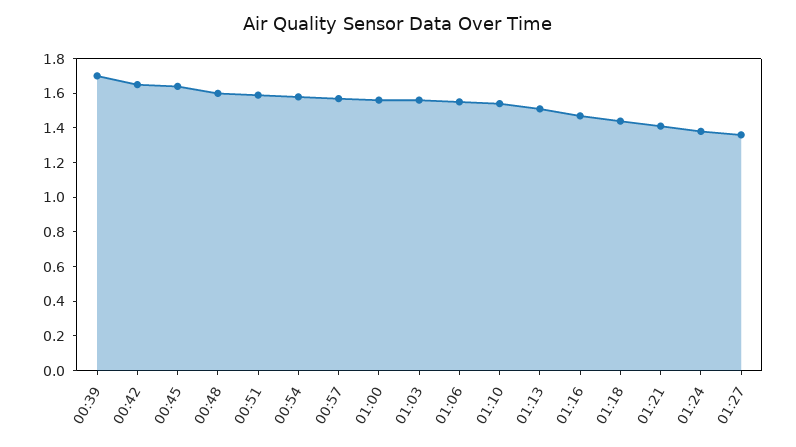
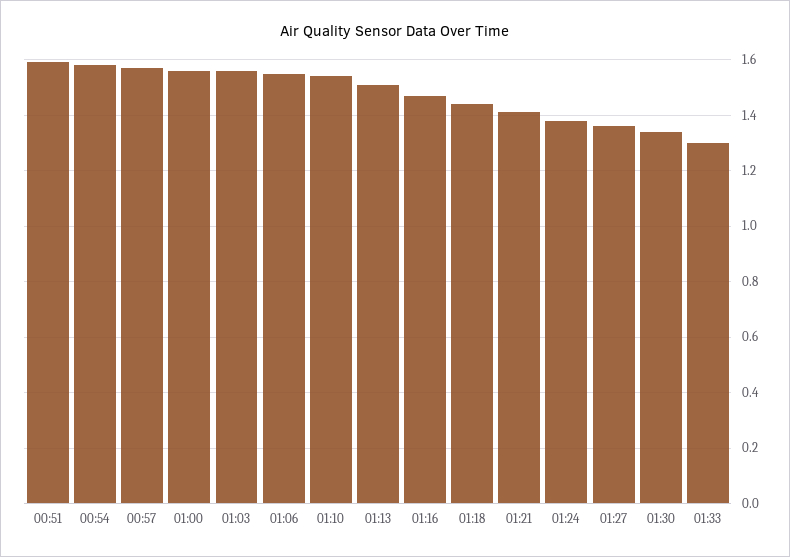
00:39: 1.7 -> none
00:42: 1.65 -> none
00:45: 1.65 -> none
00:48: 1.6 -> none
01:30: none -> 1.35
01:33: none -> 1.3

